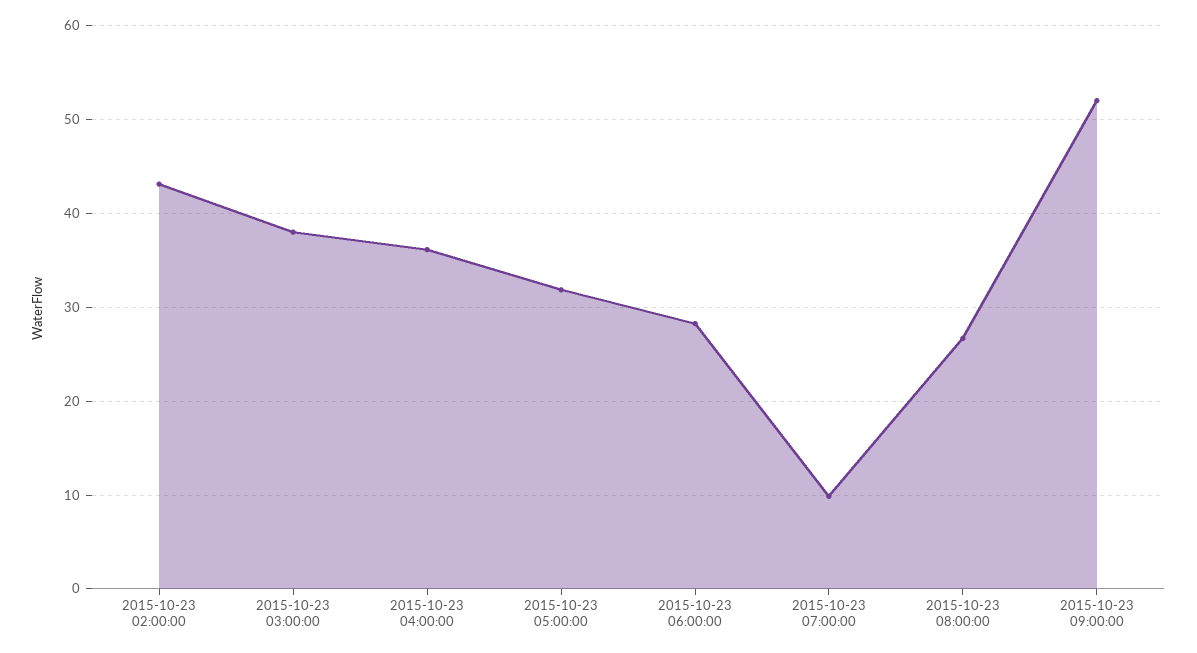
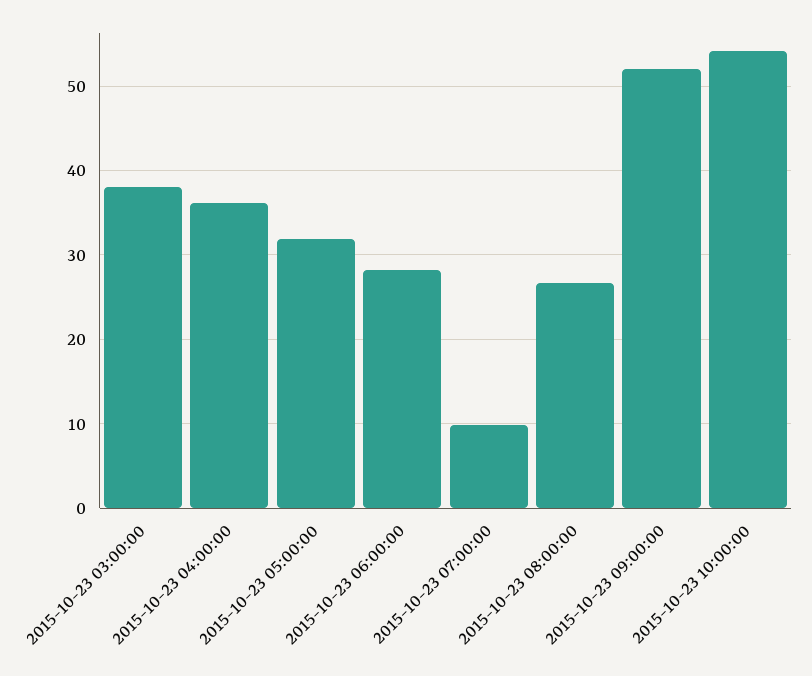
2015-10-23 02:00:00: 43 -> none
2015-10-23 10:00:00: none -> 54

